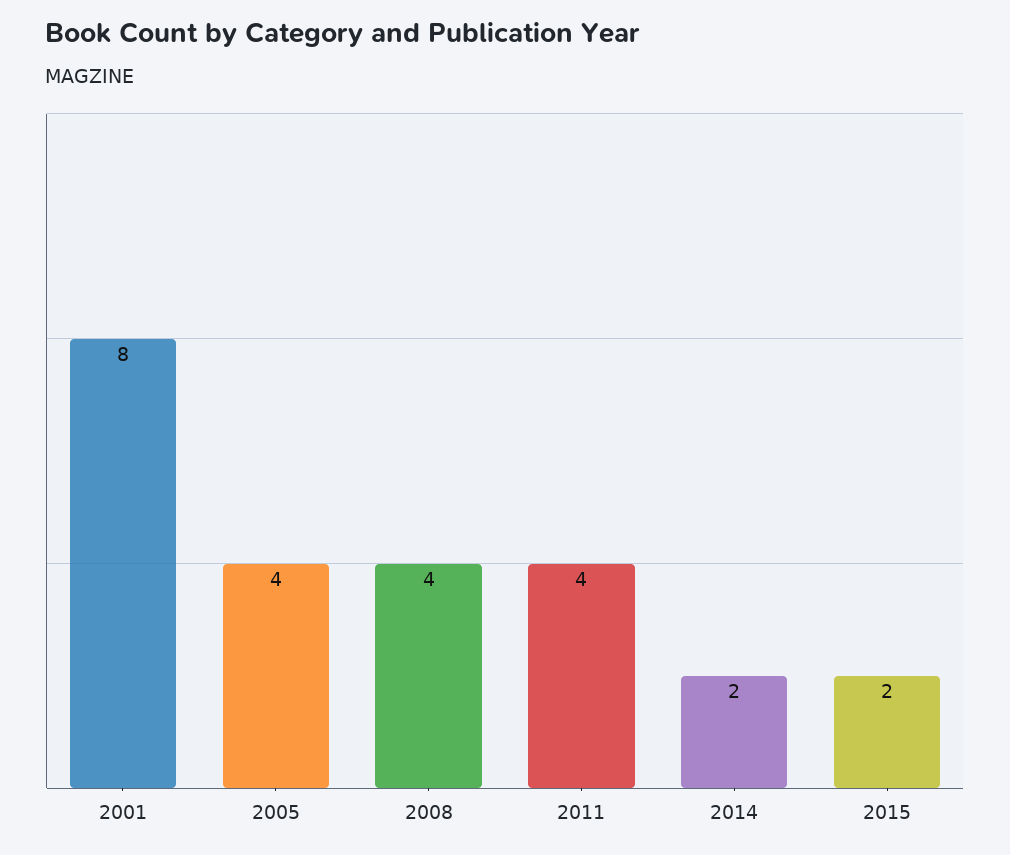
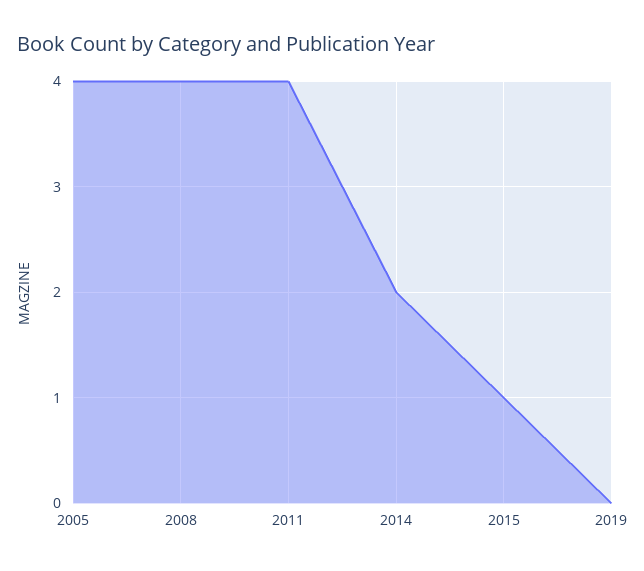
2001: 8 -> none
2015: 2 -> 1
2019: none -> 0

